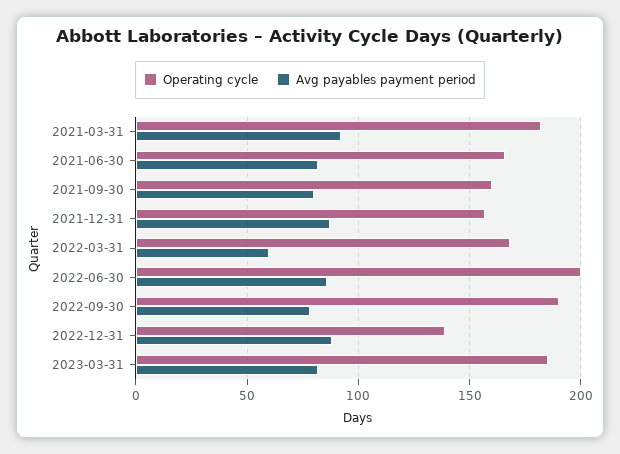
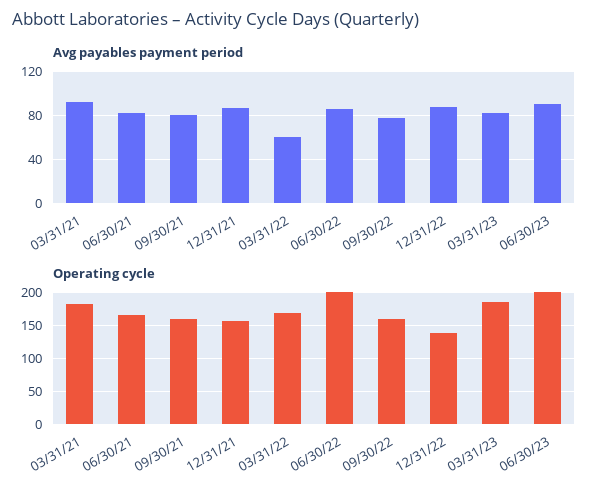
Operating cycle, 2022-09-30: 190 -> 160
Avg payables payment period, 06/30/23: none -> 90
Operating cycle, 06/30/23: none -> 200

